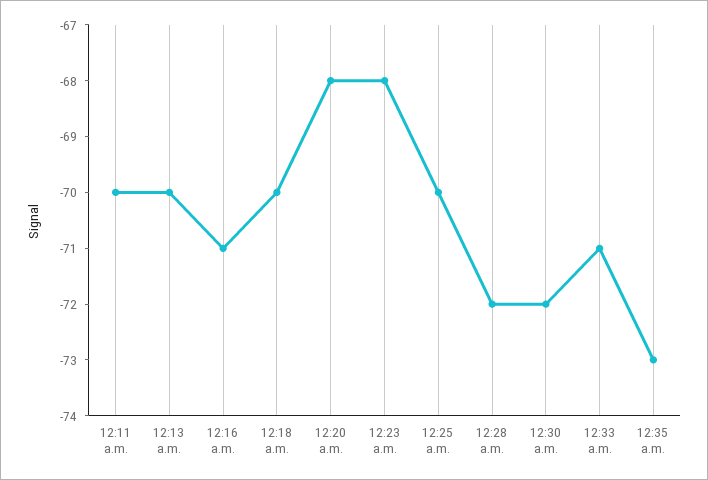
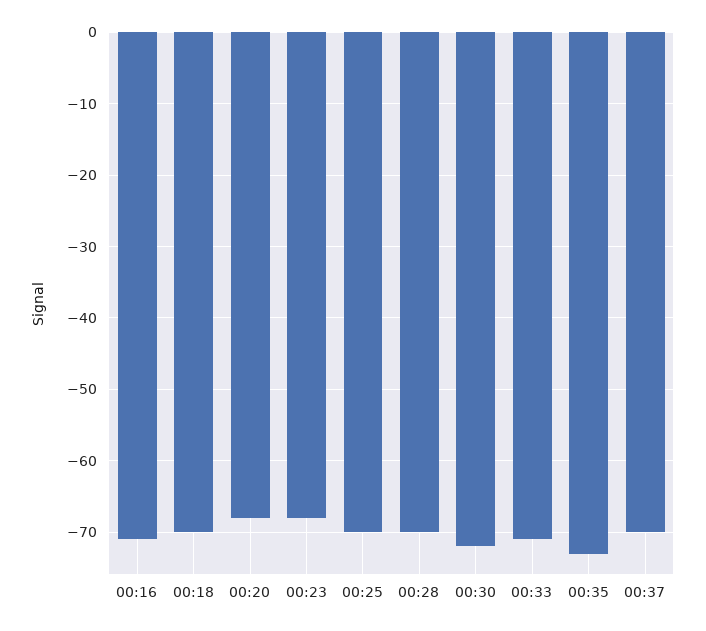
12:11 a.m.: -70 -> none
12:13 a.m.: -70 -> none
12:28 a.m.: -72 -> -70
00:37: none -> -70

